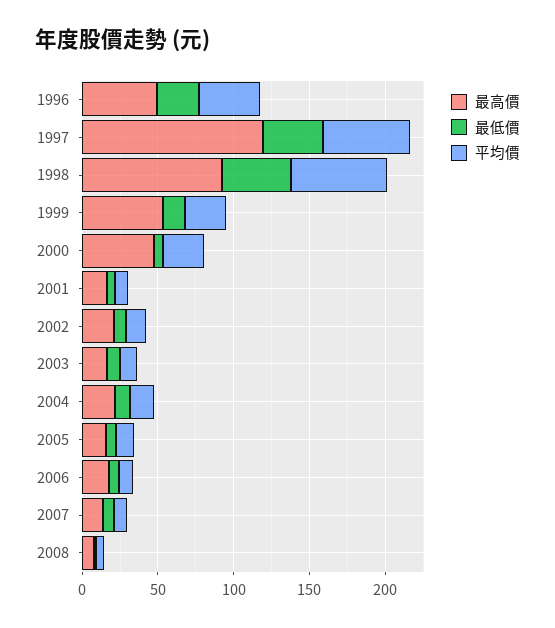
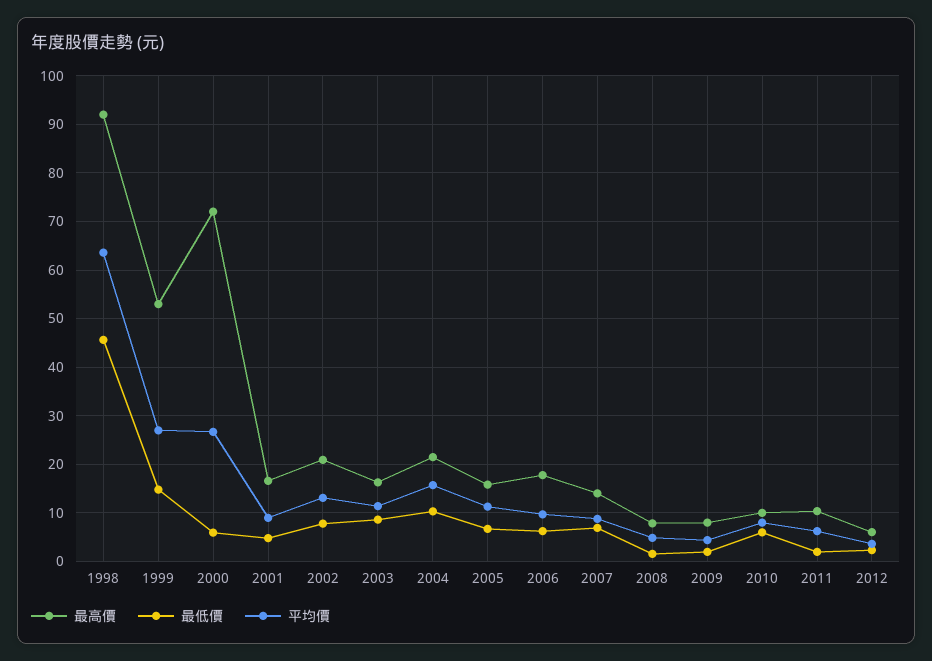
最高價, 1996: 50 -> none
最低價, 1996: 30 -> none
平均價, 1996: 40 -> none
最高價, 1997: 120 -> none
最低價, 1997: 40 -> none
平均價, 1997: 60 -> none
最高價, 2000: 50 -> 72
最高價, 2009: none -> 8
最低價, 2009: none -> 2
平均價, 2009: none -> 4
最高價, 2010: none -> 10
最低價, 2010: none -> 6
平均價, 2010: none -> 8
最高價, 2011: none -> 10
最低價, 2011: none -> 2
平均價, 2011: none -> 6
最高價, 2012: none -> 6
最低價, 2012: none -> 2
平均價, 2012: none -> 4

